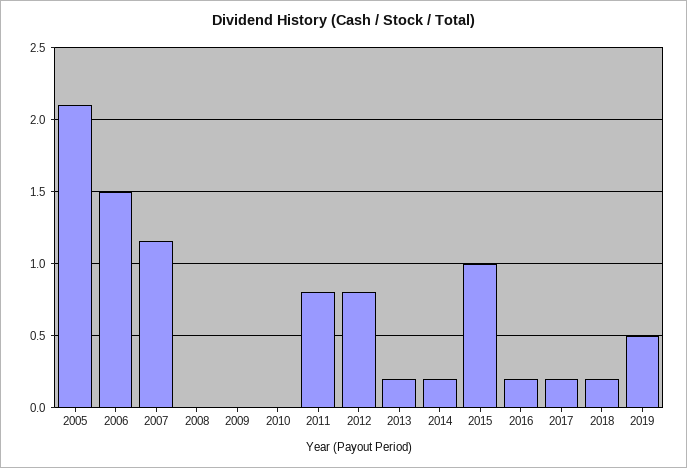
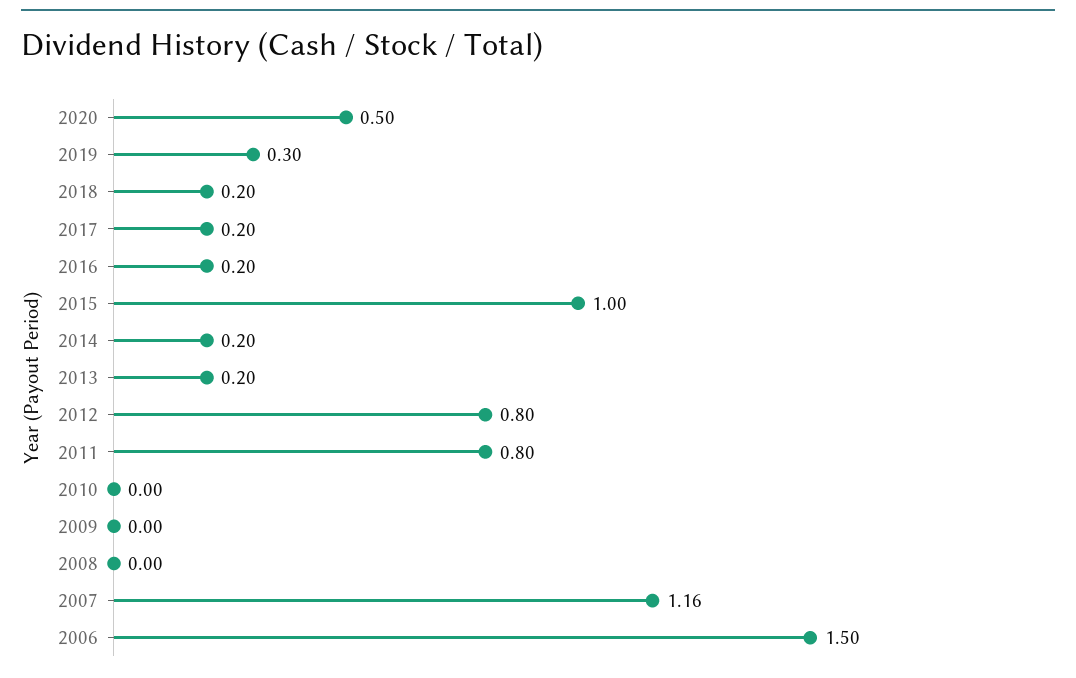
2005: 2.1 -> none
2019: 0.5 -> 0.3
2020: none -> 0.5

